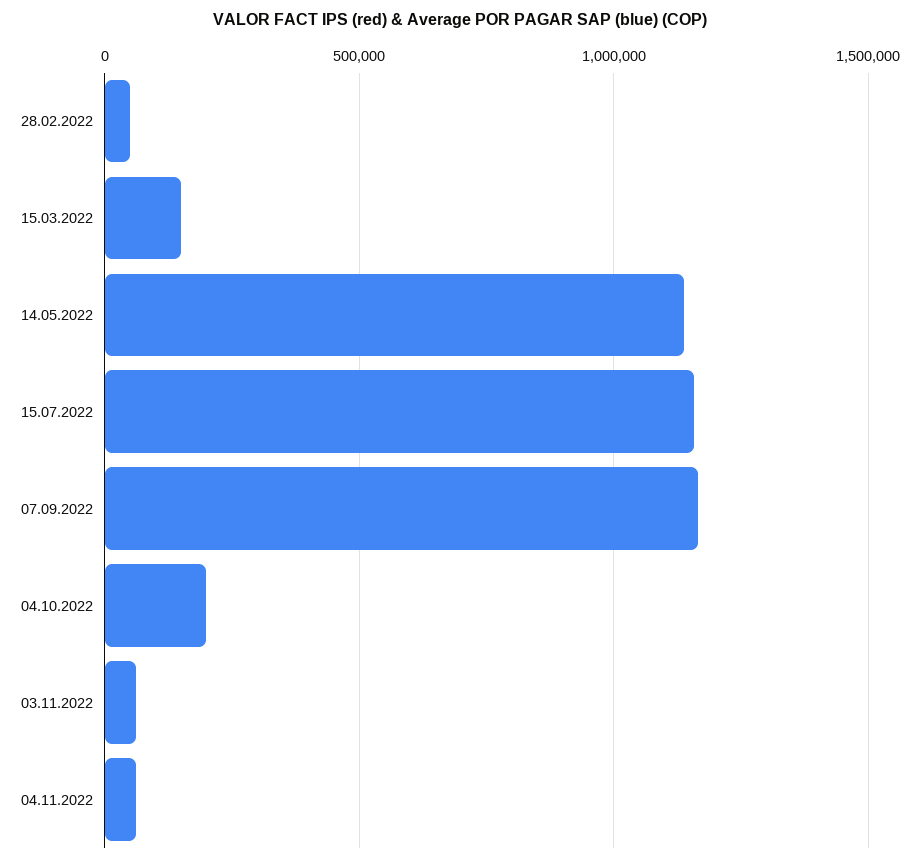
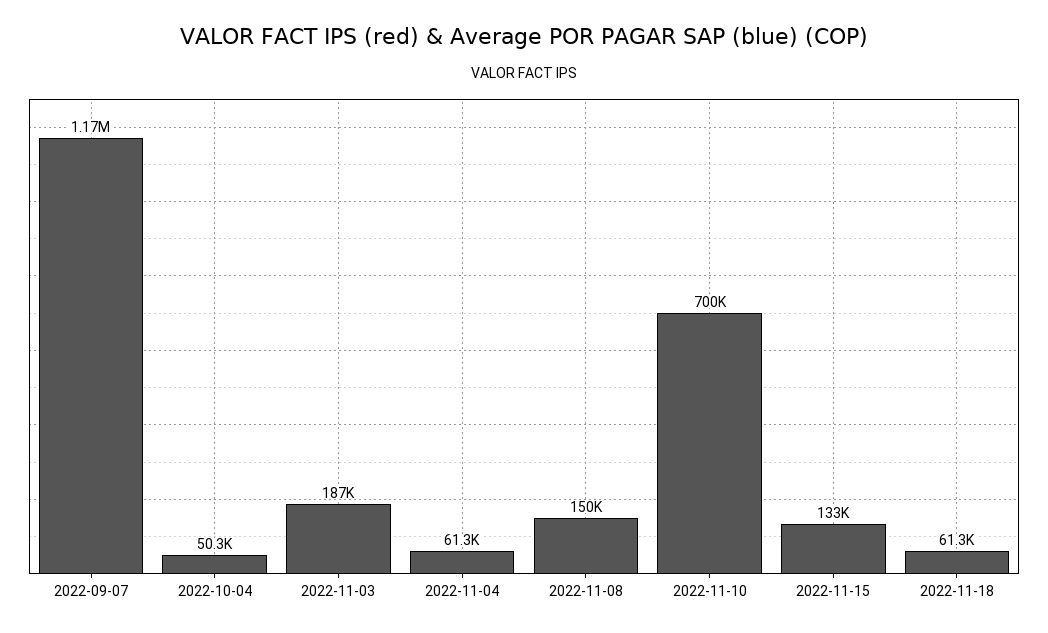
28.02.2022: 50000 -> none
15.03.2022: 150000 -> none
14.05.2022: 1150000 -> none
15.07.2022: 1150000 -> none
04.10.2022: 200000 -> 50300
03.11.2022: 50000 -> 187000
2022-11-08: none -> 150000
2022-11-10: none -> 700000
2022-11-15: none -> 133000
2022-11-18: none -> 61300

